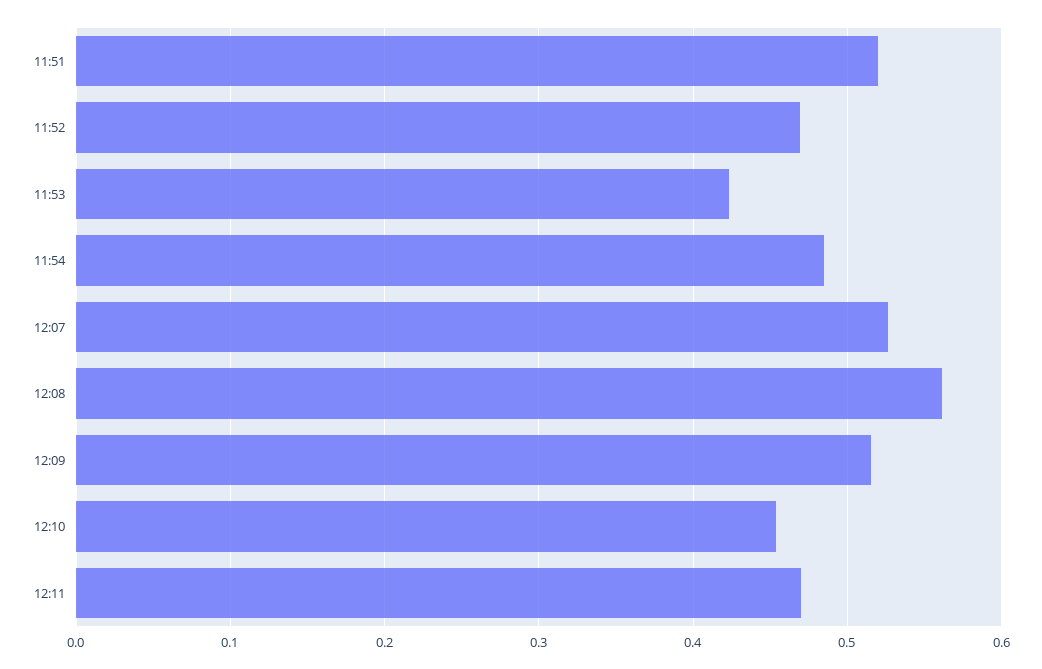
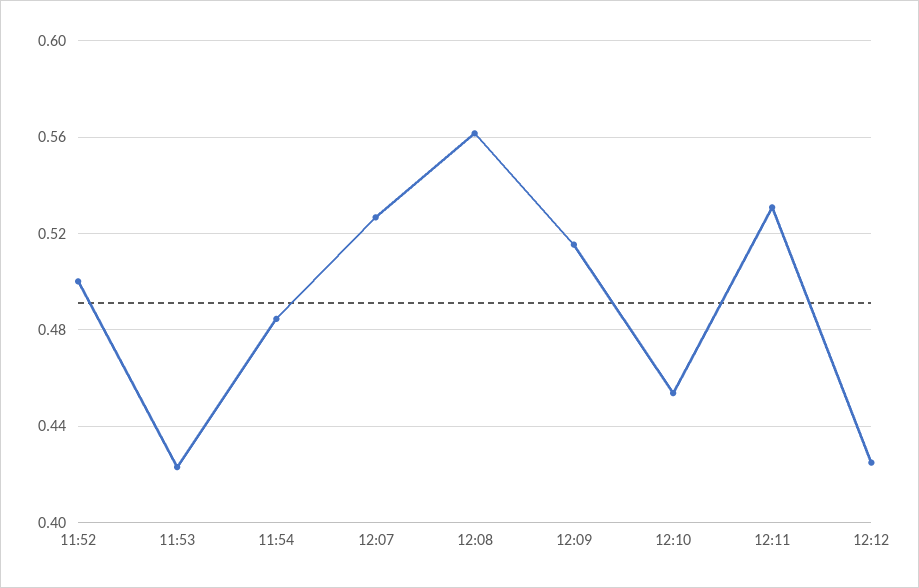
11:51: 0.52 -> none
11:52: 0.47 -> 0.5
12:11: 0.47 -> 0.53
12:12: none -> 0.425

